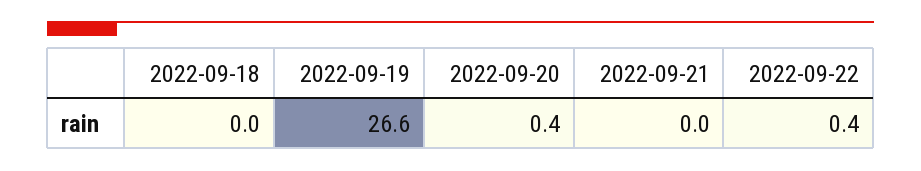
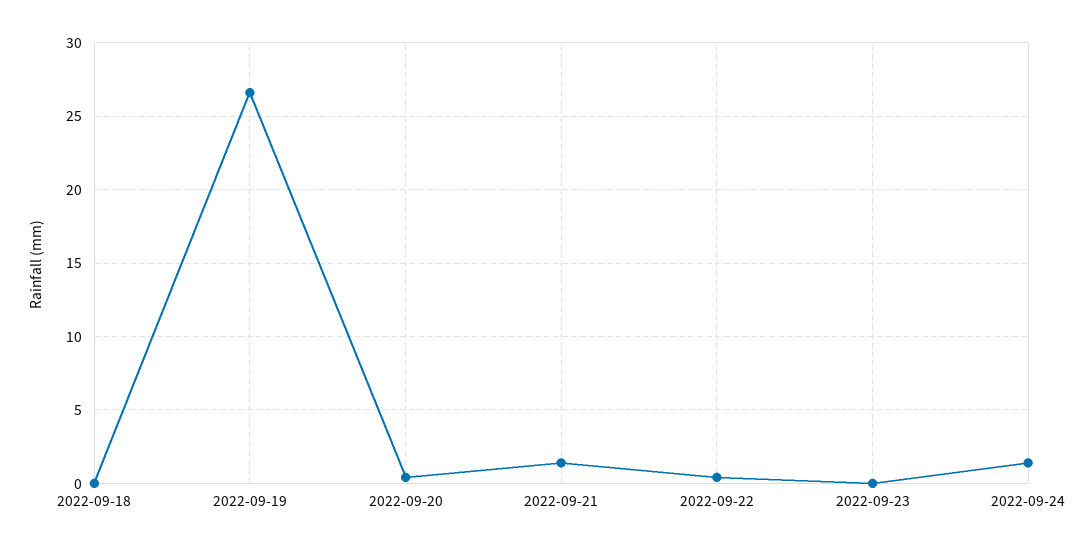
2022-09-21: 0 -> 1.5
2022-09-23: none -> 0
2022-09-24: none -> 1.5

